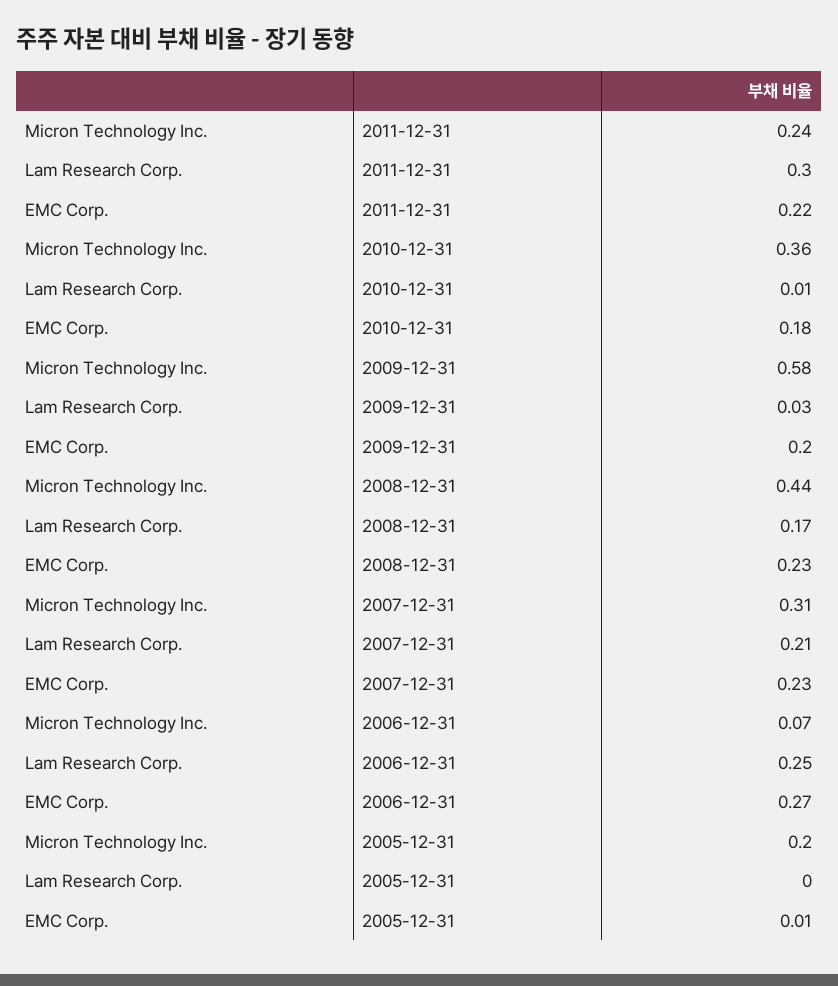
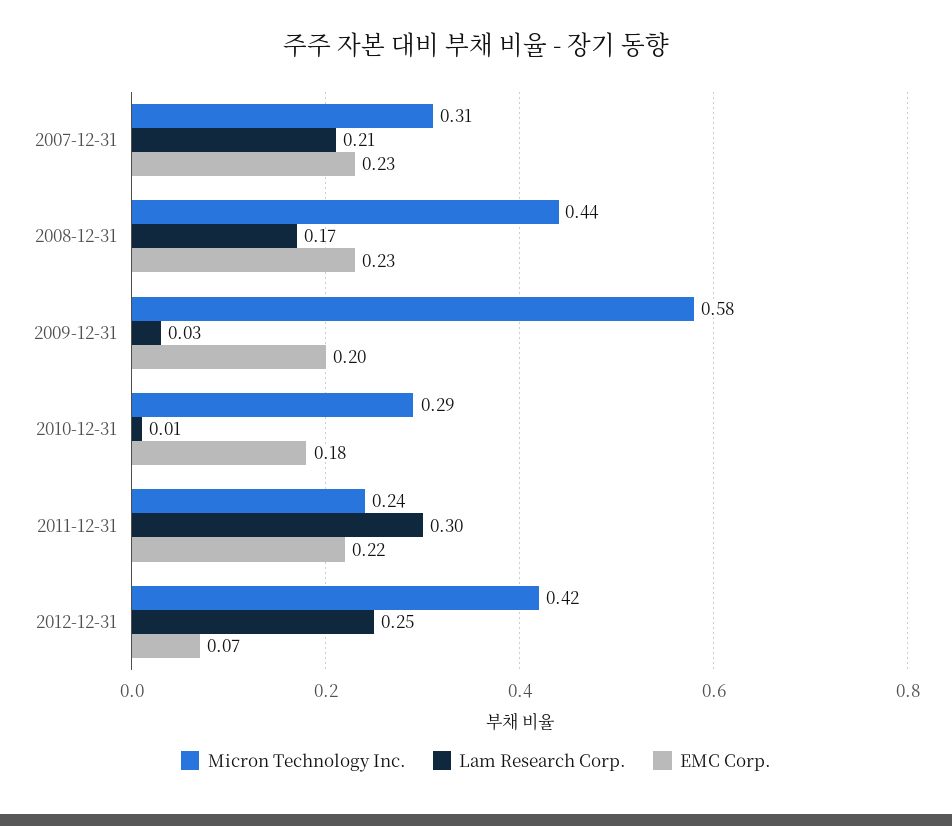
Micron Technology Inc., 2010-12-31: 0.36 -> 0.29
Micron Technology Inc., 2006-12-31: 0.07 -> none
Lam Research Corp., 2006-12-31: 0.25 -> none
EMC Corp., 2006-12-31: 0.27 -> none
Micron Technology Inc., 2005-12-31: 0.2 -> none
Lam Research Corp., 2005-12-31: 0 -> none
EMC Corp., 2005-12-31: 0.01 -> none
Micron Technology Inc., 2012-12-31: none -> 0.42
Lam Research Corp., 2012-12-31: none -> 0.25
EMC Corp., 2012-12-31: none -> 0.07

